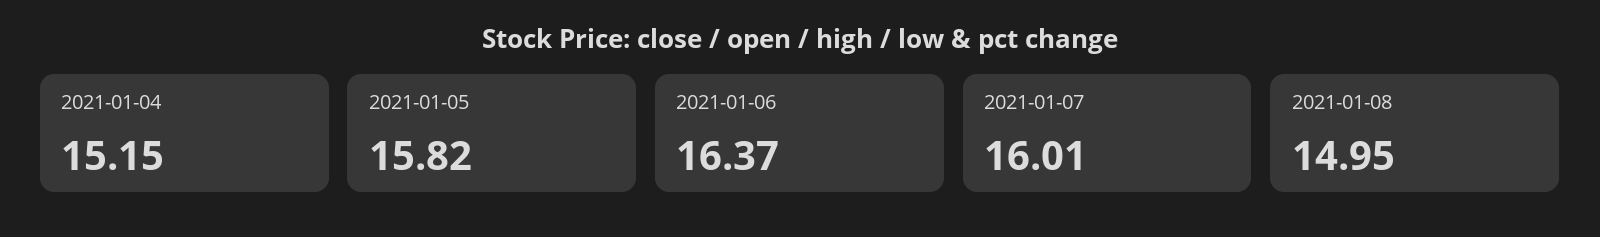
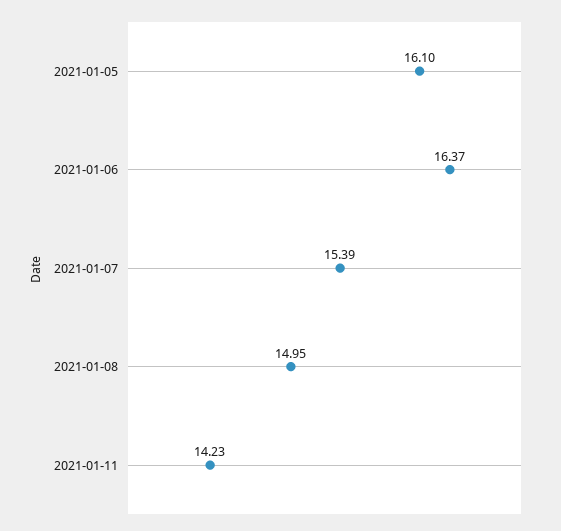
2021-01-04: 15.15 -> none
2021-01-05: 15.82 -> 16.1
2021-01-07: 16.01 -> 15.39
2021-01-11: none -> 14.23

